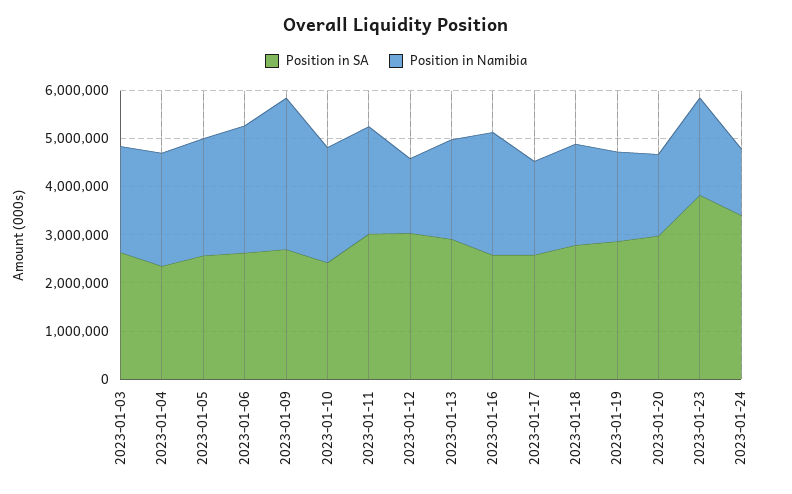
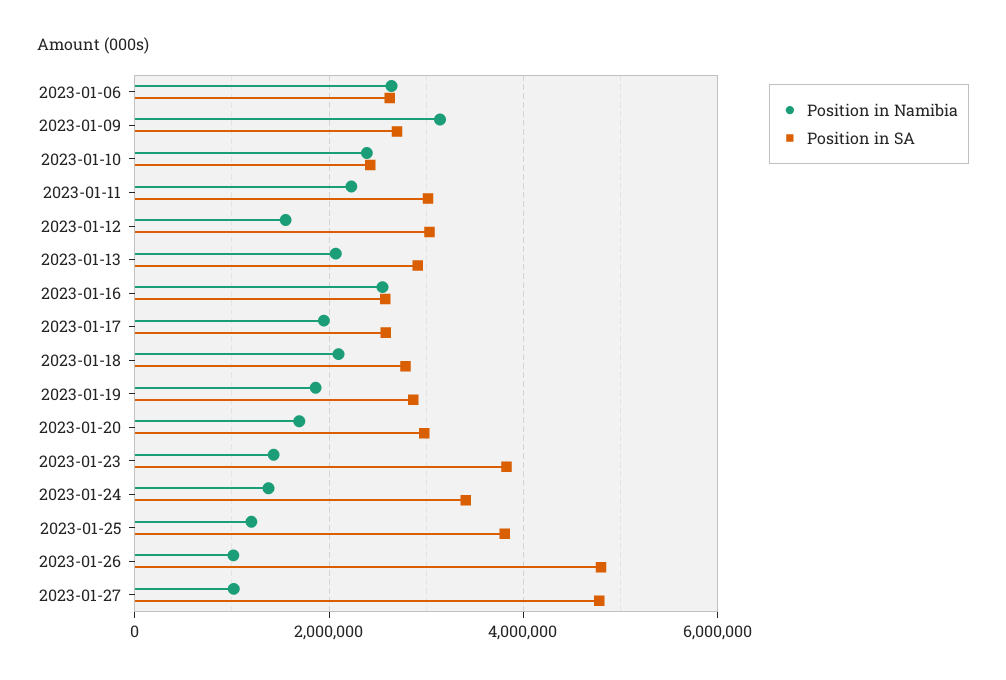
Position in SA, 2023-01-03: 2600000 -> none
Position in Namibia, 2023-01-03: 2200000 -> none
Position in SA, 2023-01-04: 2400000 -> none
Position in Namibia, 2023-01-04: 2400000 -> none
Position in SA, 2023-01-05: 2600000 -> none
Position in Namibia, 2023-01-05: 2400000 -> none
Position in Namibia, 2023-01-23: 2000000 -> 1400000
Position in Namibia, 2023-01-25: none -> 1200000
Position in SA, 2023-01-25: none -> 3800000
Position in Namibia, 2023-01-26: none -> 1000000
Position in SA, 2023-01-26: none -> 4800000
Position in Namibia, 2023-01-27: none -> 1000000
Position in SA, 2023-01-27: none -> 4800000

